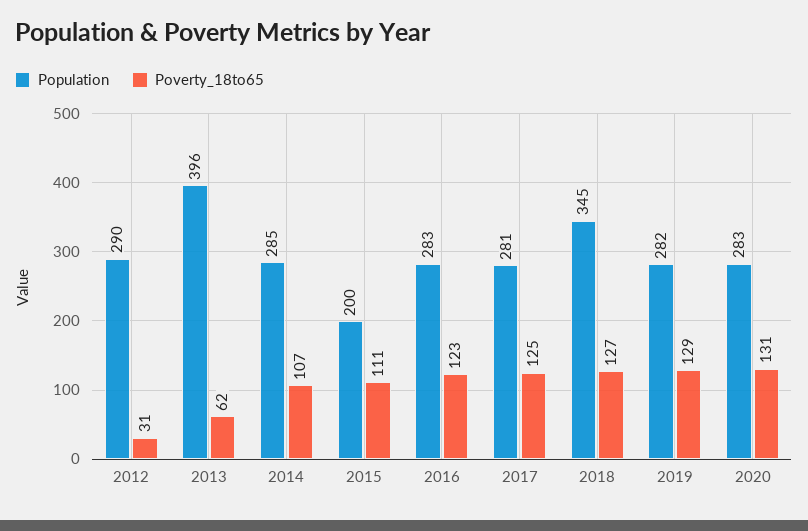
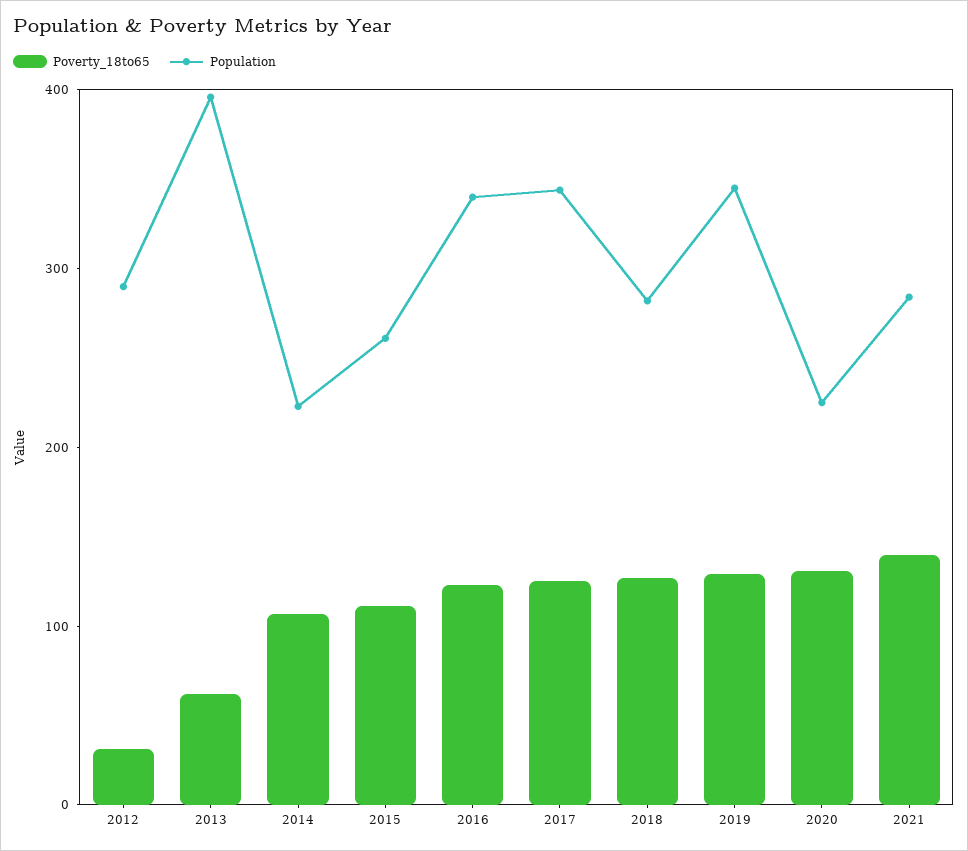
Population, 2014: 285 -> 220
Population, 2015: 200 -> 260
Population, 2016: 283 -> 340
Population, 2017: 281 -> 340
Population, 2018: 345 -> 280
Population, 2019: 282 -> 340
Population, 2020: 283 -> 220
Poverty_18to65, 2021: none -> 140
Population, 2021: none -> 280

